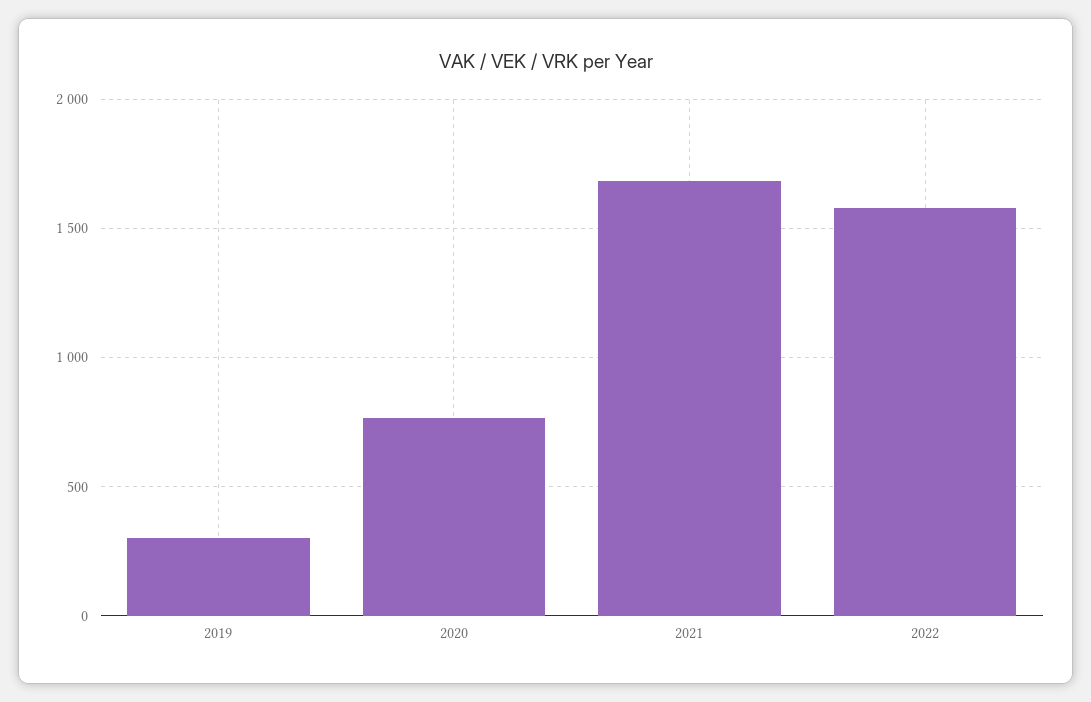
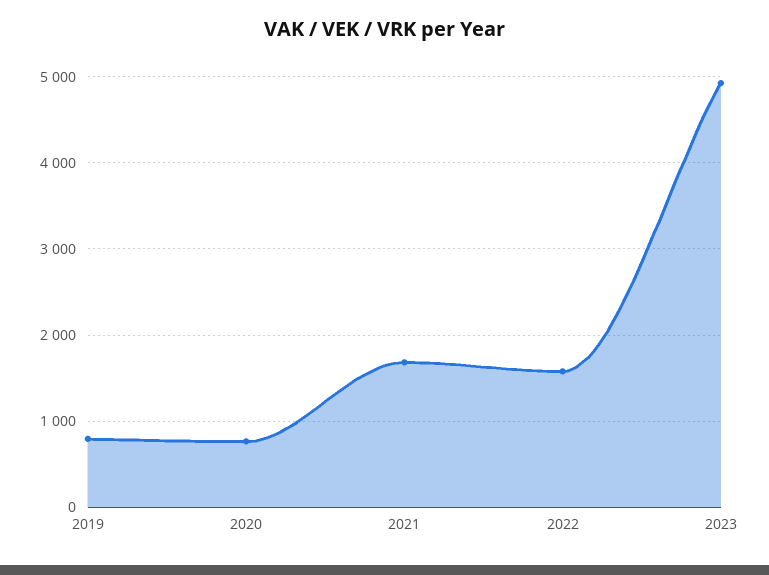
2019: 300 -> 800
2023: none -> 4900

